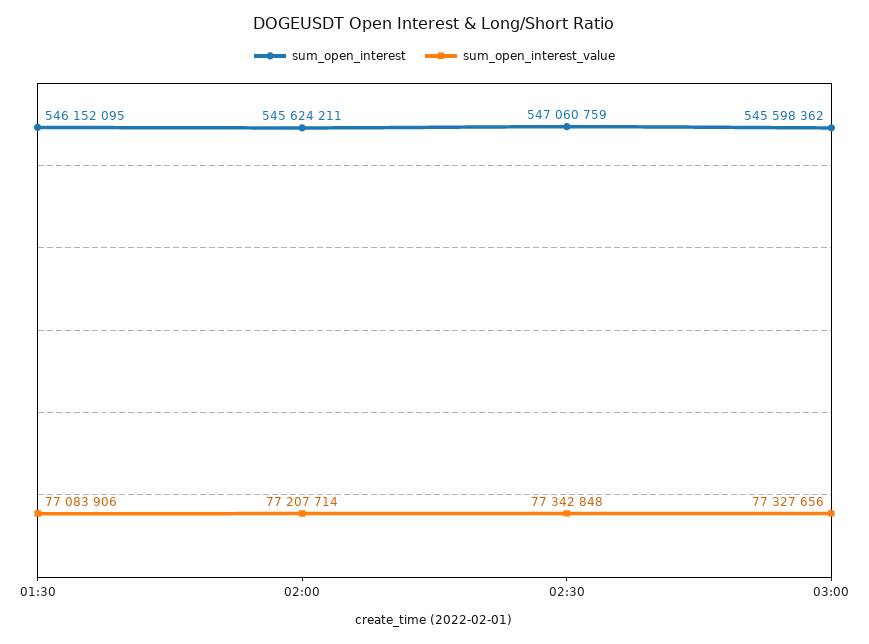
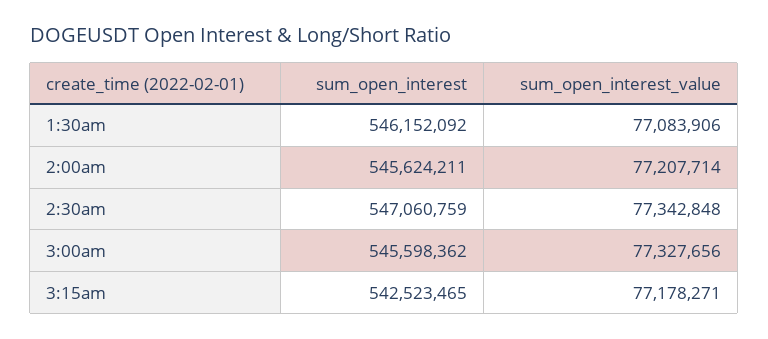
sum_open_interest, 01:30: 546152095 -> 546152092
sum_open_interest, 3:15am: none -> 542523465
sum_open_interest_value, 3:15am: none -> 77178271

